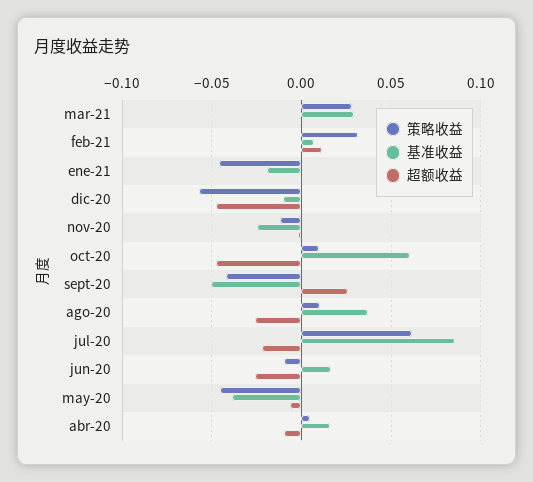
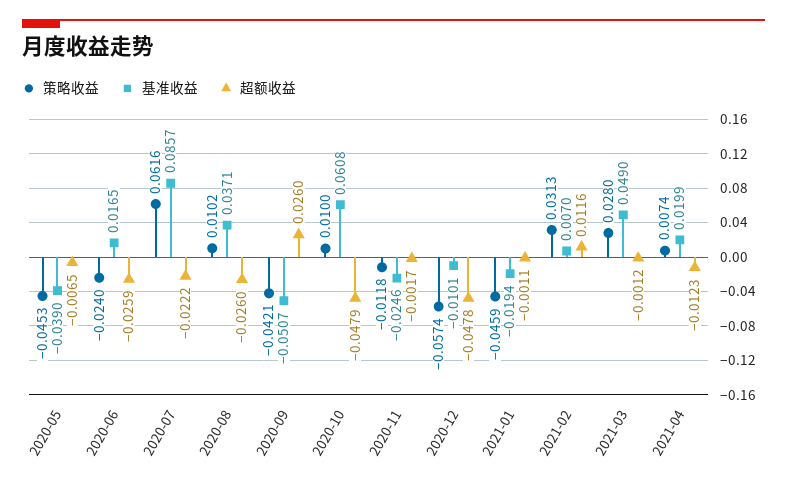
基准收益, mar-21: 0.03 -> 0.049
策略收益, jun-20: -0.01 -> -0.024
策略收益, abr-20: 0.005 -> none
基准收益, abr-20: 0.015 -> none
超额收益, abr-20: -0.01 -> none
策略收益, 2021-04: none -> 0.0074
基准收益, 2021-04: none -> 0.0199
超额收益, 2021-04: none -> -0.0123

